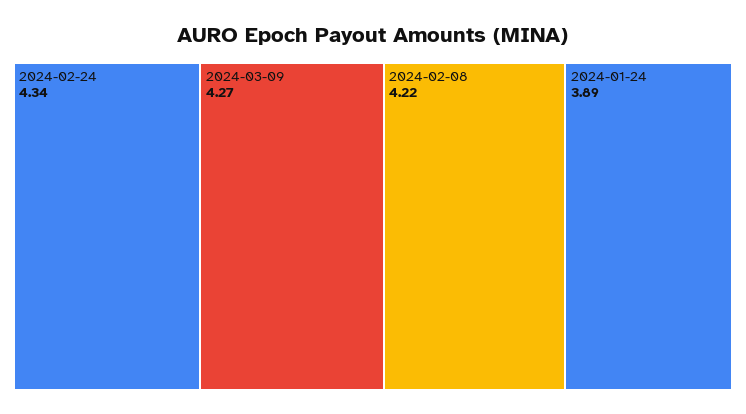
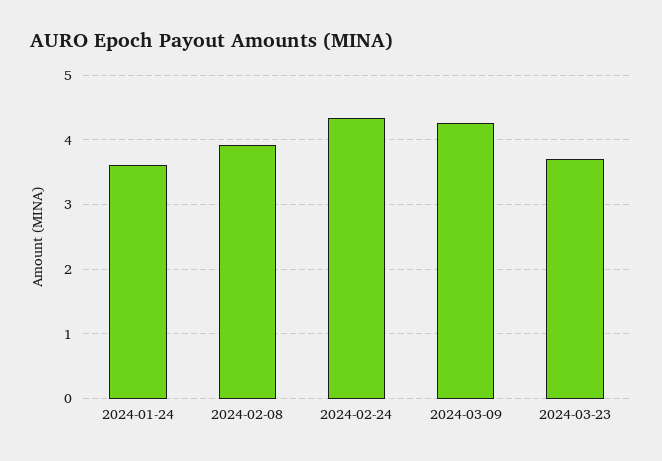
2024-02-08: 4.22 -> 3.9
2024-01-24: 3.89 -> 3.6
2024-03-23: none -> 3.7

